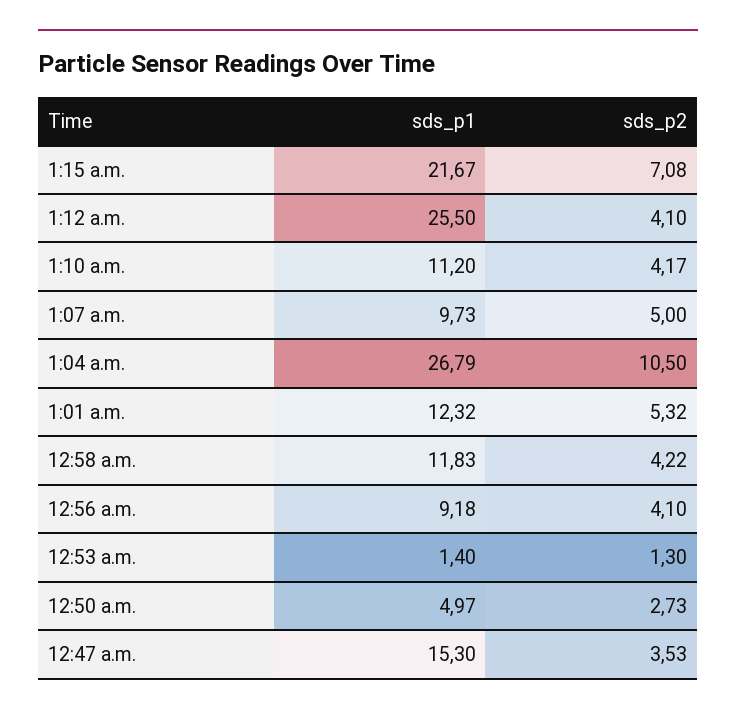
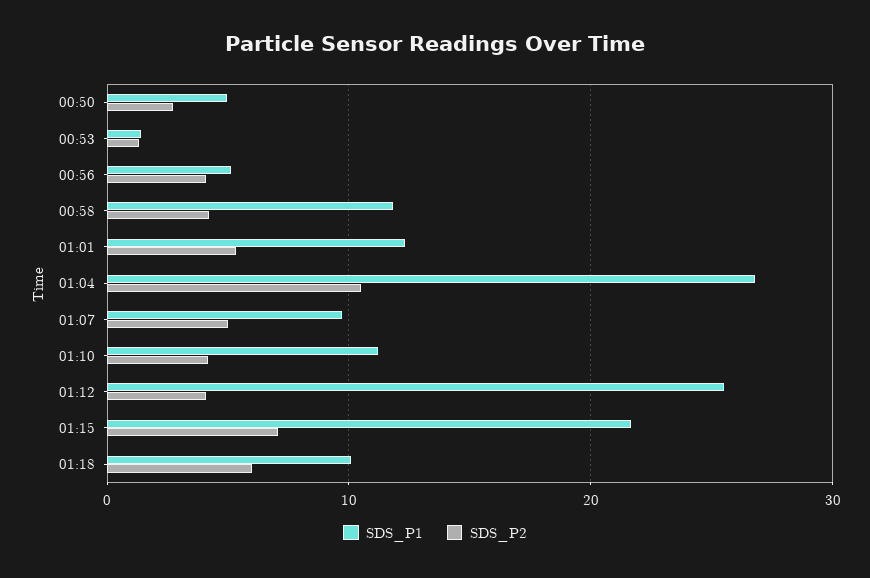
sds_p1, 12:56 a.m.: 9.18 -> 5
sds_p1, 12:47 a.m.: 15.3 -> none
sds_p2, 12:47 a.m.: 3.53 -> none
sds_p1, 01:18: none -> 10
sds_p2, 01:18: none -> 6

